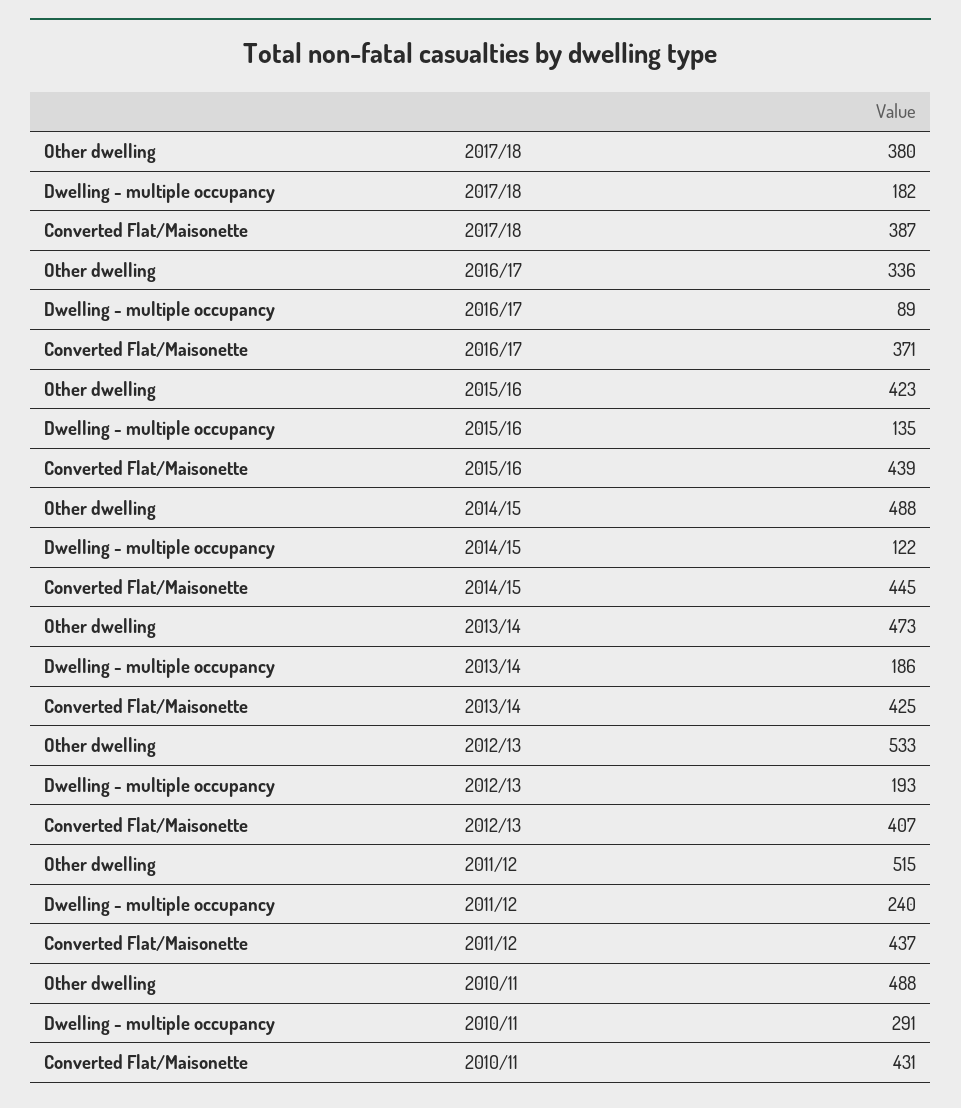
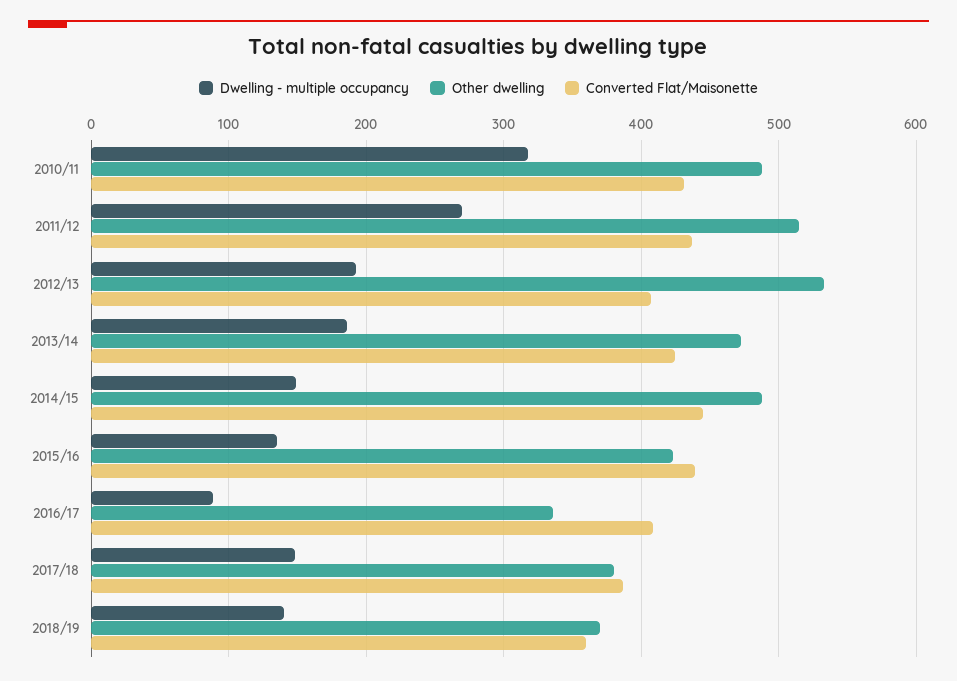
Dwelling - multiple occupancy, 2017/18: 182 -> 150
Converted Flat/Maisonette, 2016/17: 371 -> 410
Dwelling - multiple occupancy, 2014/15: 122 -> 150
Dwelling - multiple occupancy, 2011/12: 240 -> 270
Dwelling - multiple occupancy, 2010/11: 291 -> 320
Dwelling - multiple occupancy, 2018/19: none -> 140
Other dwelling, 2018/19: none -> 370
Converted Flat/Maisonette, 2018/19: none -> 360

